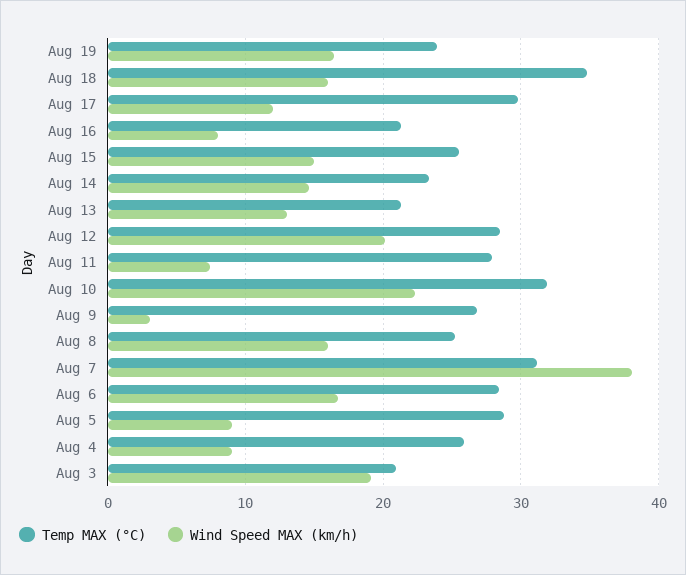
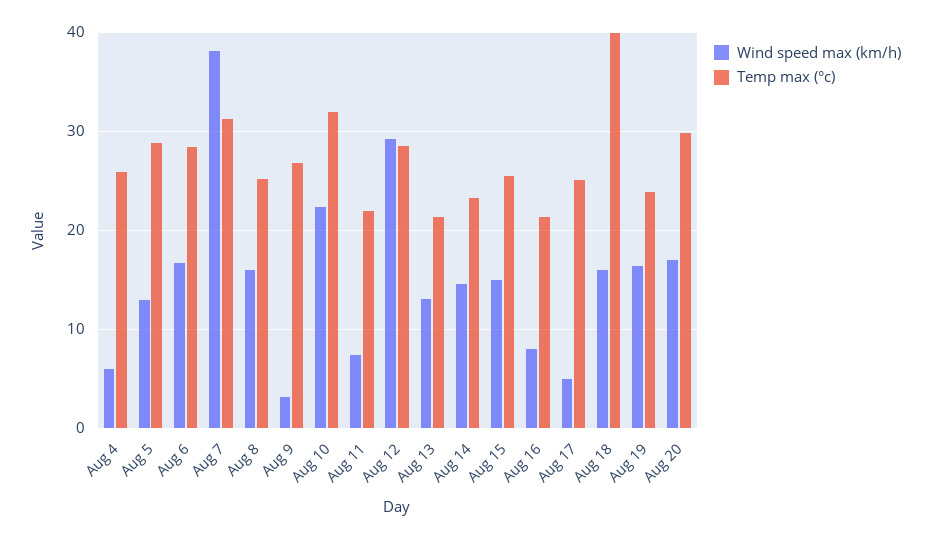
Temp MAX (°C), Aug 18: 35 -> 40
Temp MAX (°C), Aug 17: 30 -> 25
Wind Speed MAX (km/h), Aug 17: 12 -> 5
Wind Speed MAX (km/h), Aug 12: 20 -> 29
Temp MAX (°C), Aug 11: 28 -> 22
Wind Speed MAX (km/h), Aug 5: 9 -> 13
Wind Speed MAX (km/h), Aug 4: 9 -> 6
Temp MAX (°C), Aug 3: 21 -> none
Wind Speed MAX (km/h), Aug 3: 19 -> none
Wind Speed MAX (km/h), Aug 20: none -> 17
Temp MAX (°C), Aug 20: none -> 30

